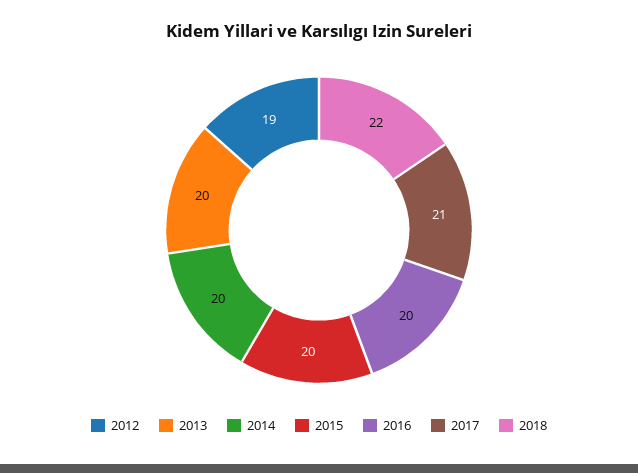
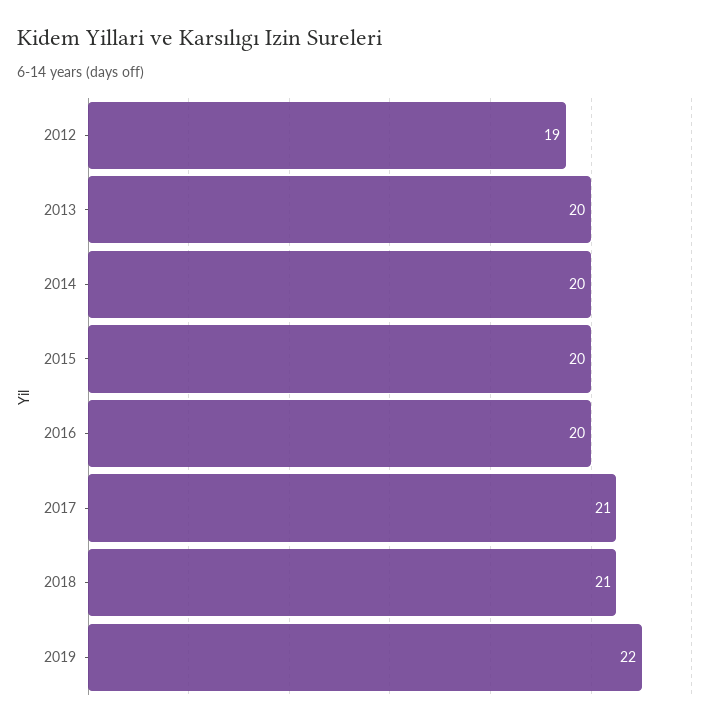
2018: 22 -> 21
2019: none -> 22

